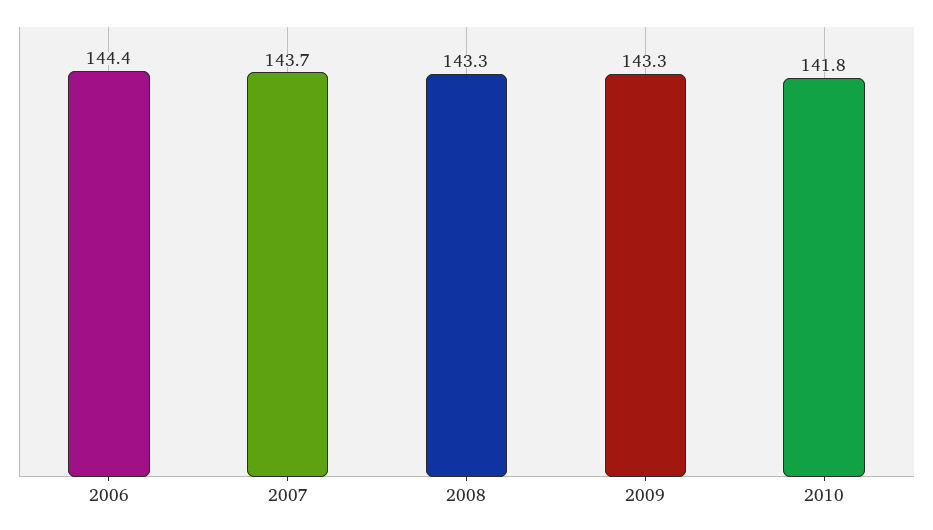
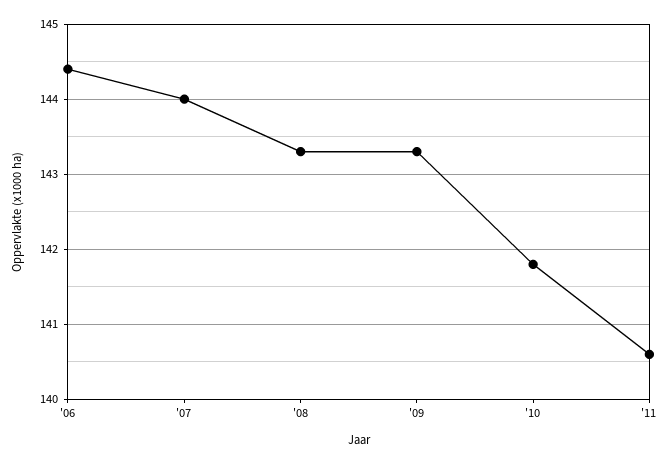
2007: 143.7 -> 144
'11: none -> 140.6

